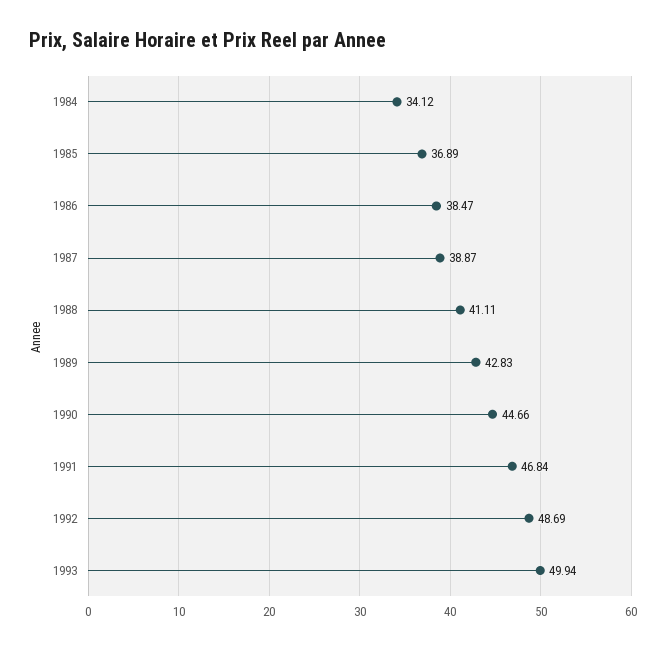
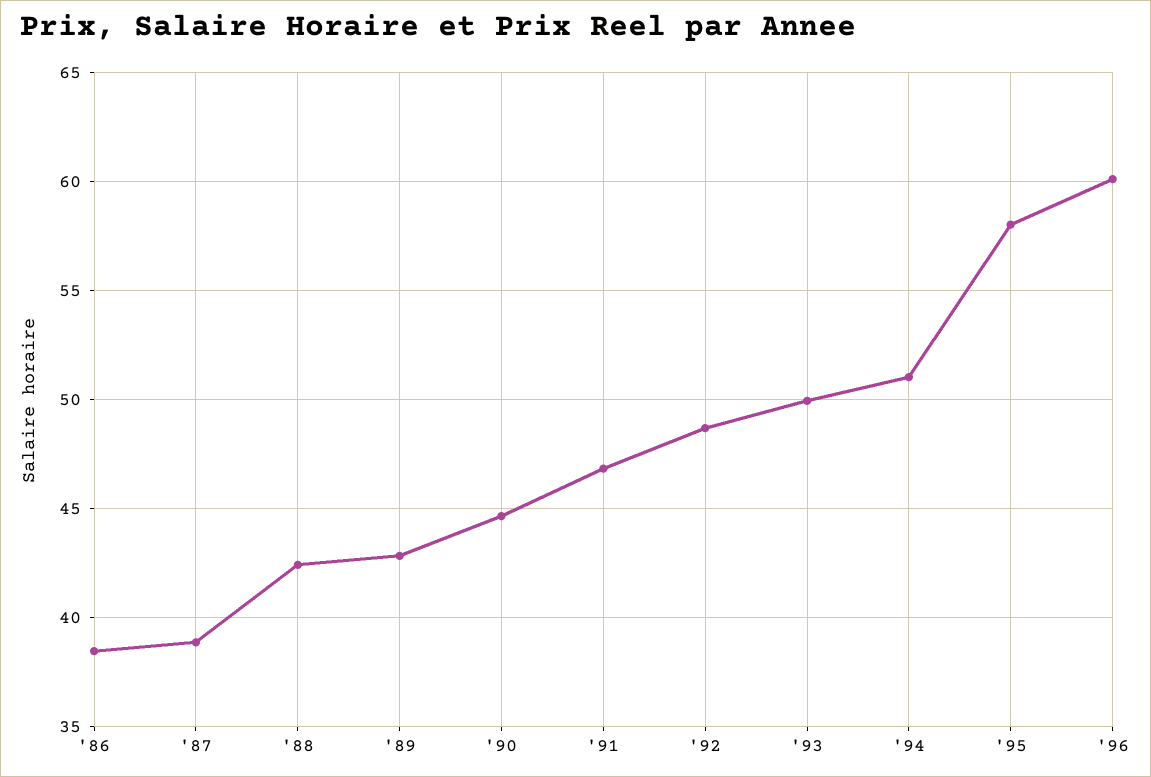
1984: 34.12 -> none
1985: 36.89 -> none
1988: 41.11 -> 42.5
'94: none -> 51
'95: none -> 58
'96: none -> 60

